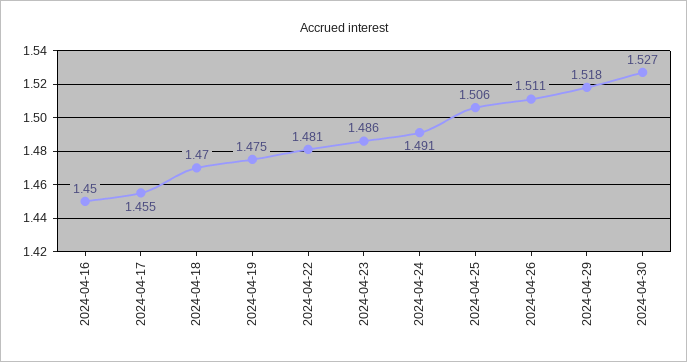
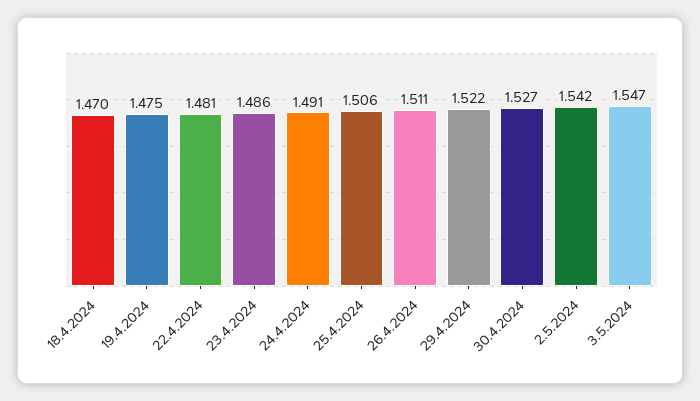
2024-04-16: 1.45 -> none
2024-04-17: 1.455 -> none
2024-04-29: 1.518 -> 1.522
2.5.2024: none -> 1.542
3.5.2024: none -> 1.547

